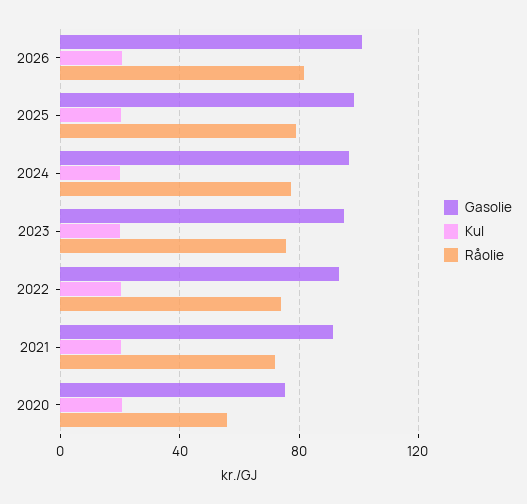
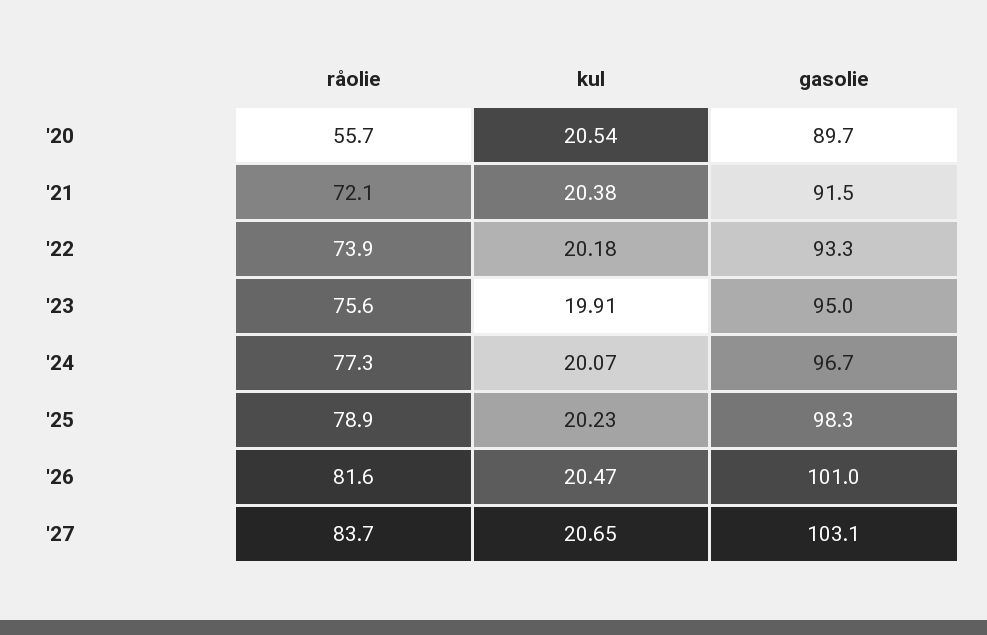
Gasolie, 2020: 75 -> 89.7
Råolie, '27: none -> 83.7
Kul, '27: none -> 20.65
Gasolie, '27: none -> 103.1

